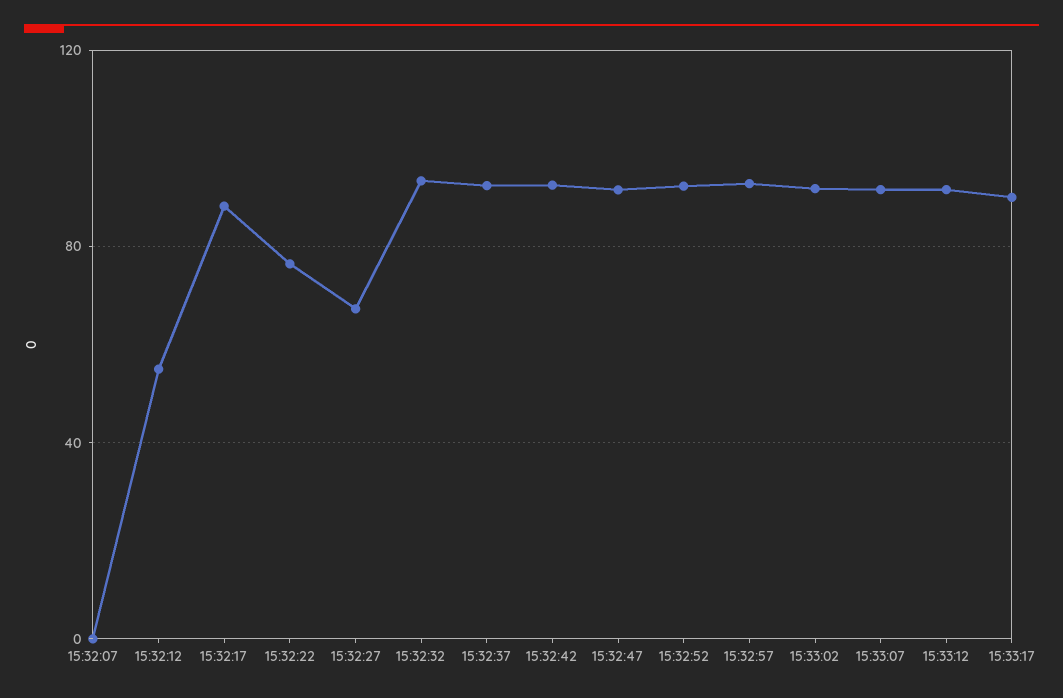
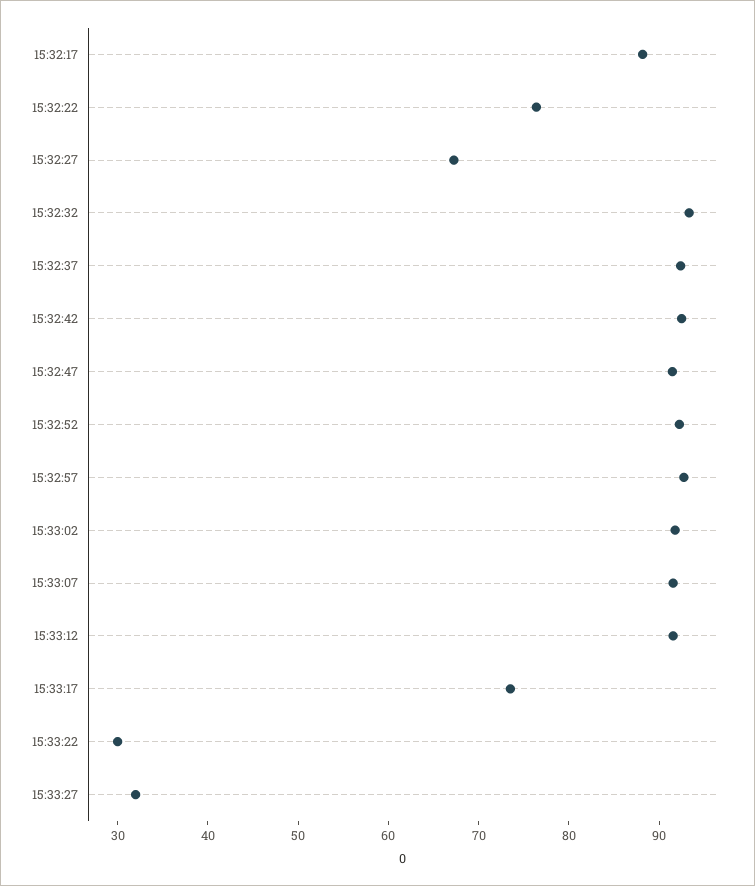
15:32:07: 0 -> none
15:32:12: 55 -> none
15:33:17: 90 -> 74
15:33:22: none -> 30
15:33:27: none -> 32

